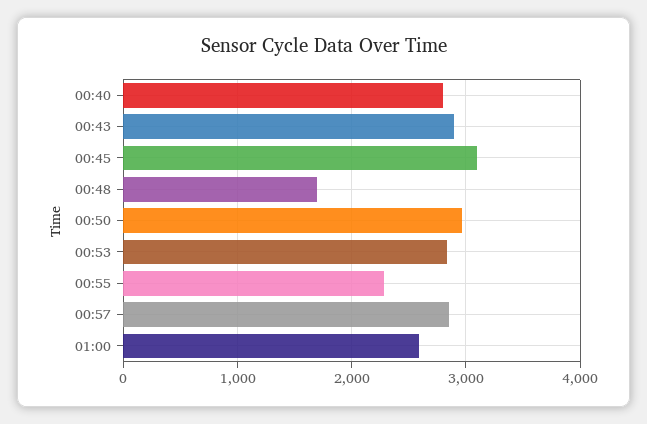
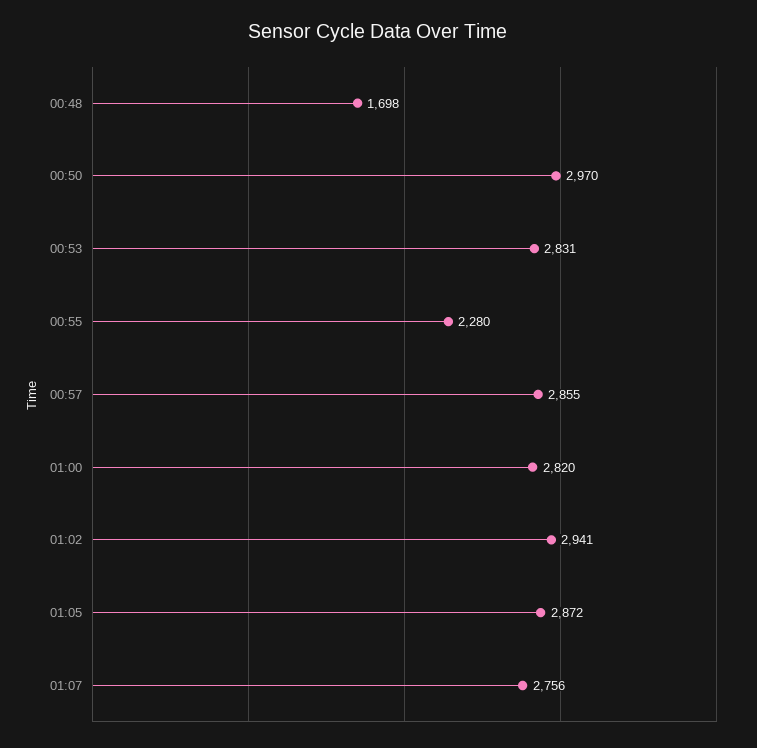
00:40: 2800 -> none
00:43: 2900 -> none
00:45: 3100 -> none
01:00: 2600 -> 2820
01:02: none -> 2941
01:05: none -> 2872
01:07: none -> 2756

